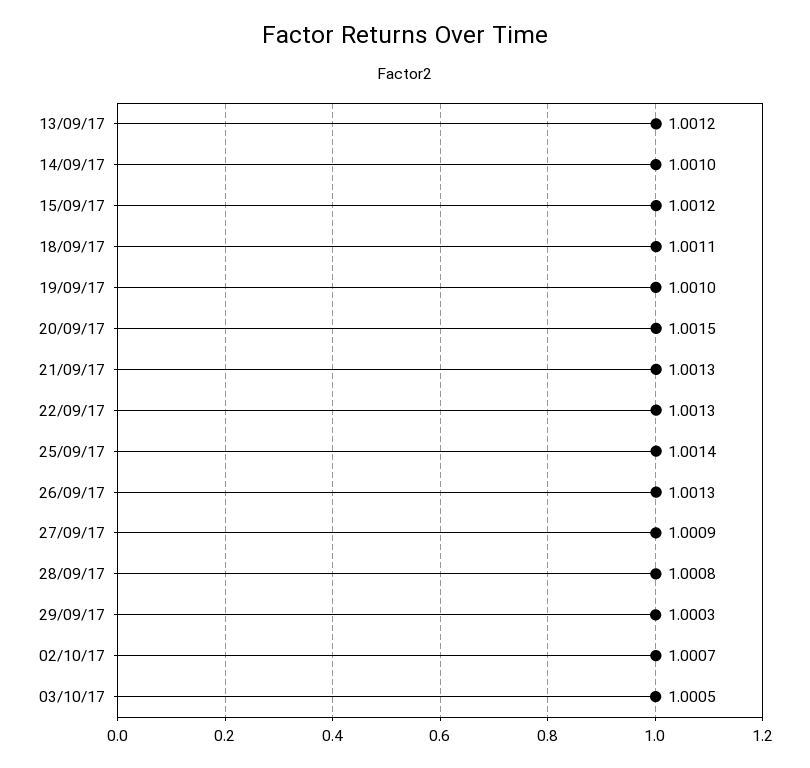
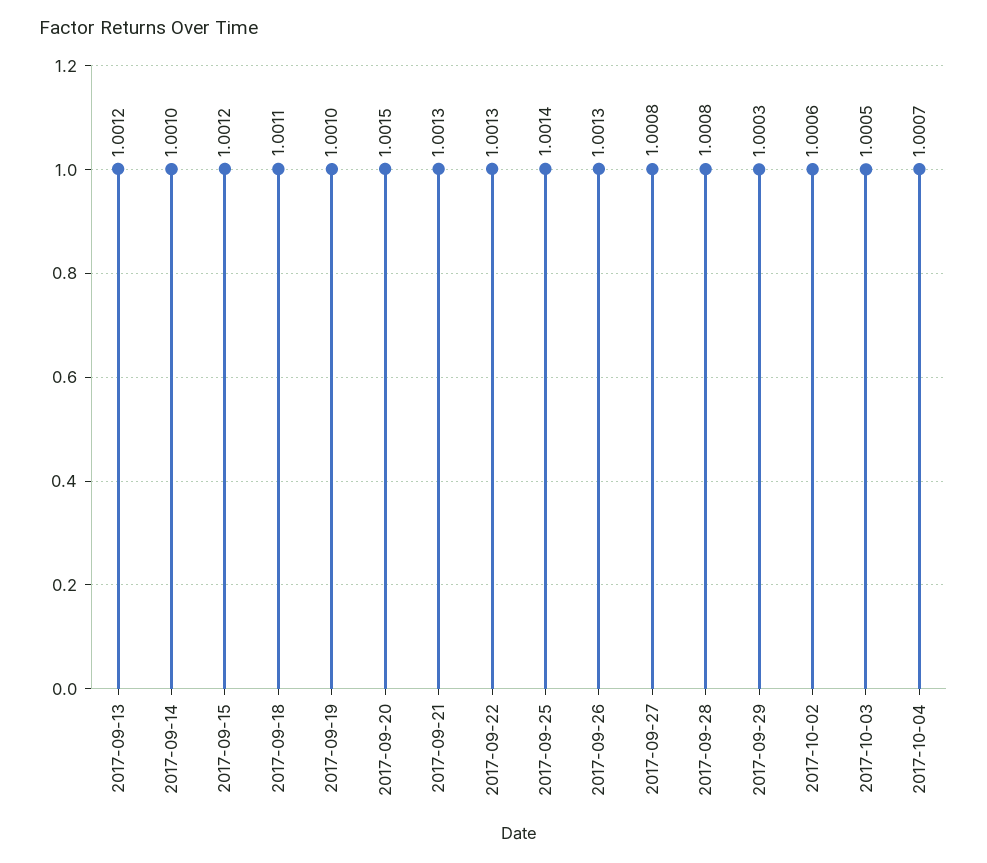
27/09/17: 1.0009 -> 1.0008
02/10/17: 1.0007 -> 1.0006
2017-10-04: none -> 1.0007

